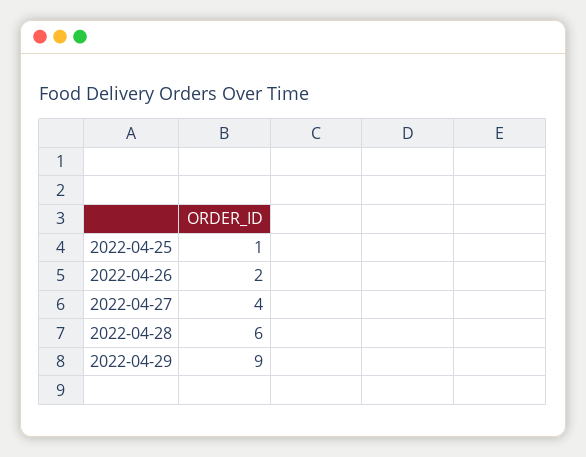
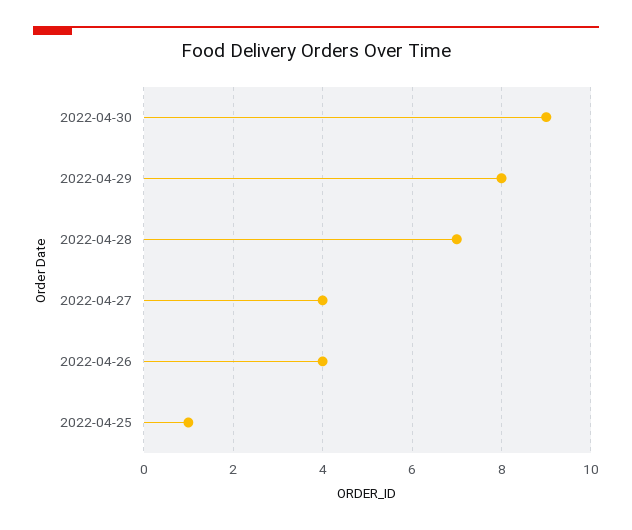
2022-04-26: 2 -> 4
2022-04-28: 6 -> 7
2022-04-29: 9 -> 8
2022-04-30: none -> 9

